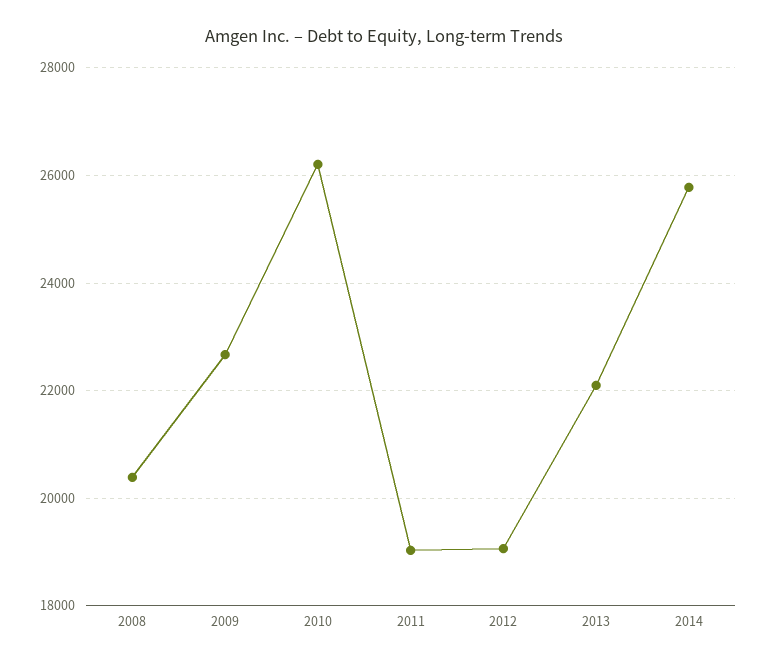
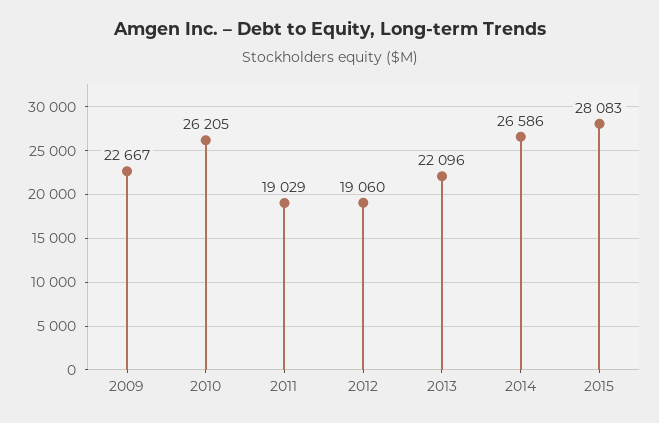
2008: 20400 -> none
2014: 25800 -> 26586
2015: none -> 28083

